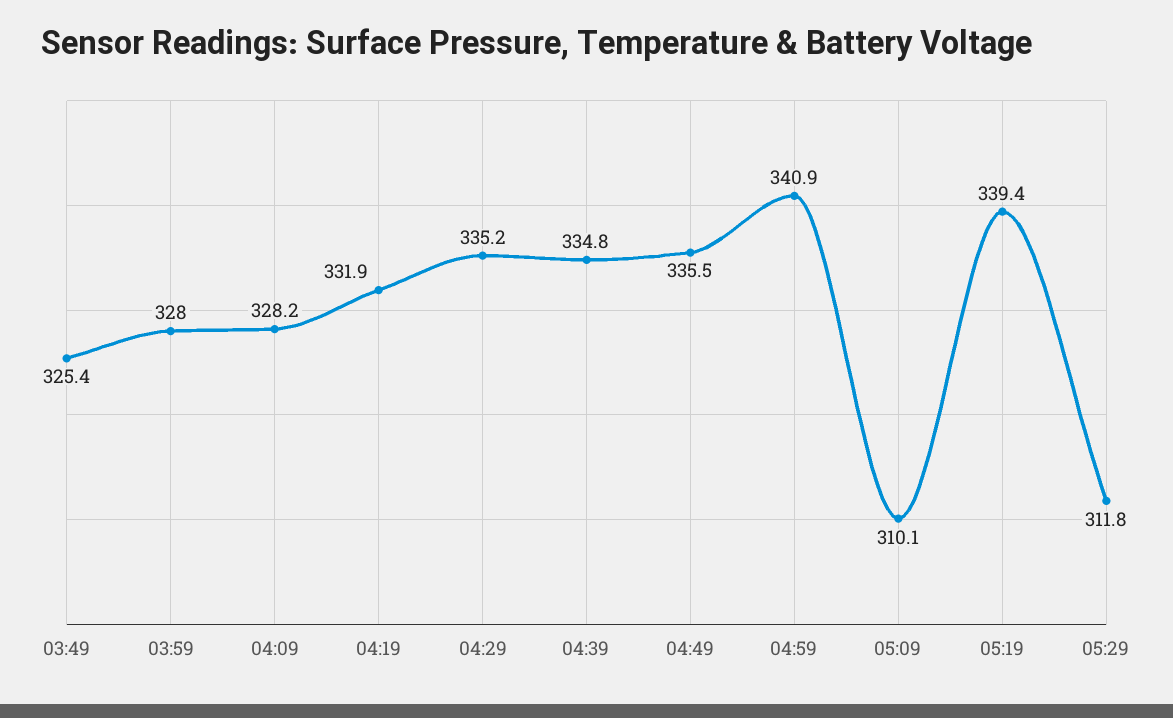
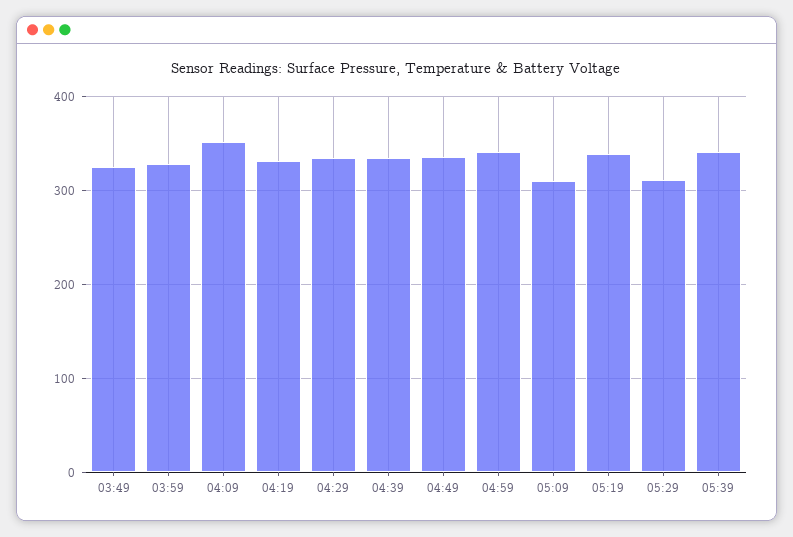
04:09: 328.2 -> 350
05:39: none -> 340

